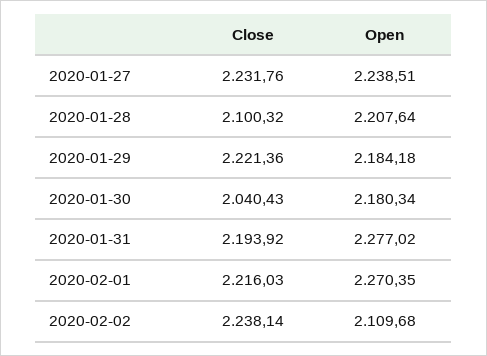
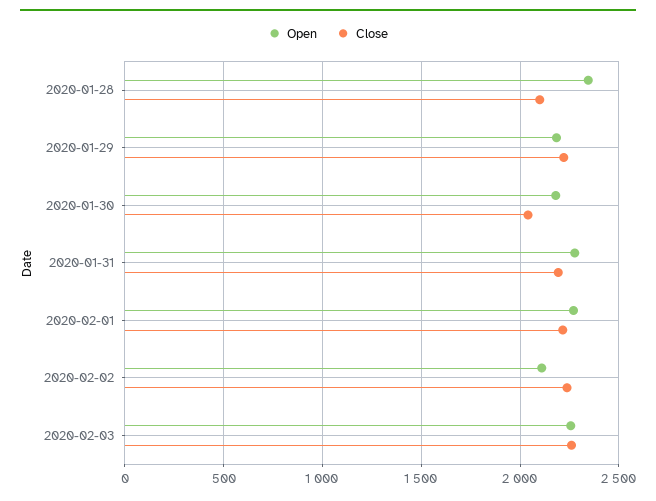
Close, 2020-01-27: 2231.76 -> none
Open, 2020-01-27: 2238.51 -> none
Open, 2020-01-28: 2207.64 -> 2350
Open, 2020-02-03: none -> 2250
Close, 2020-02-03: none -> 2250

